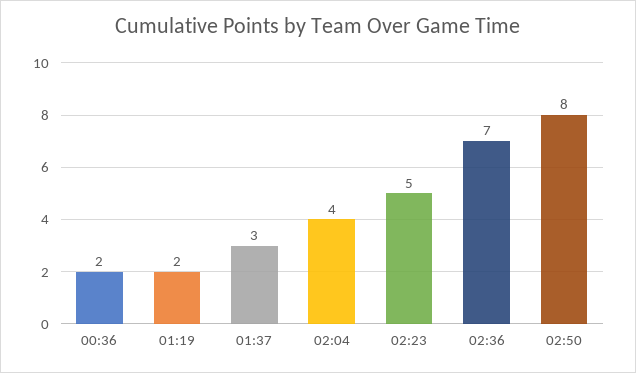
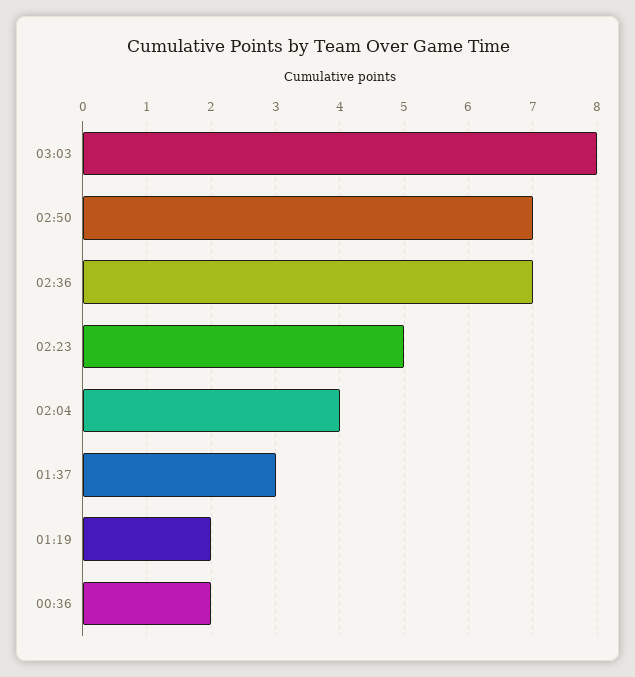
02:50: 8 -> 7
03:03: none -> 8

